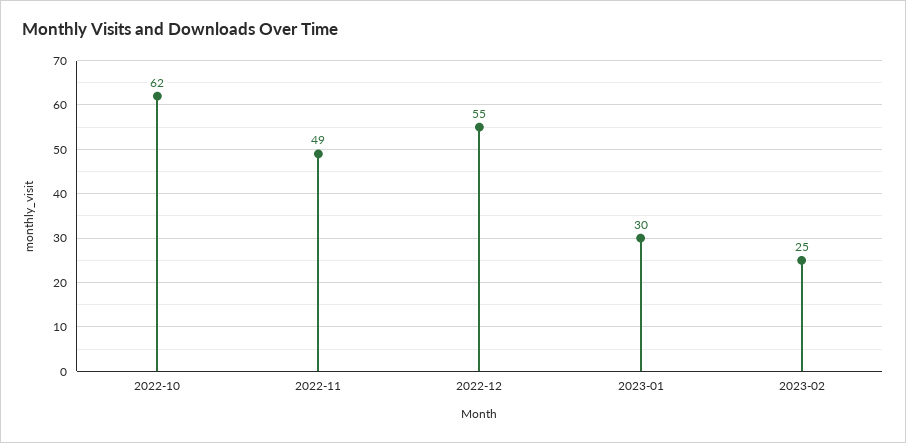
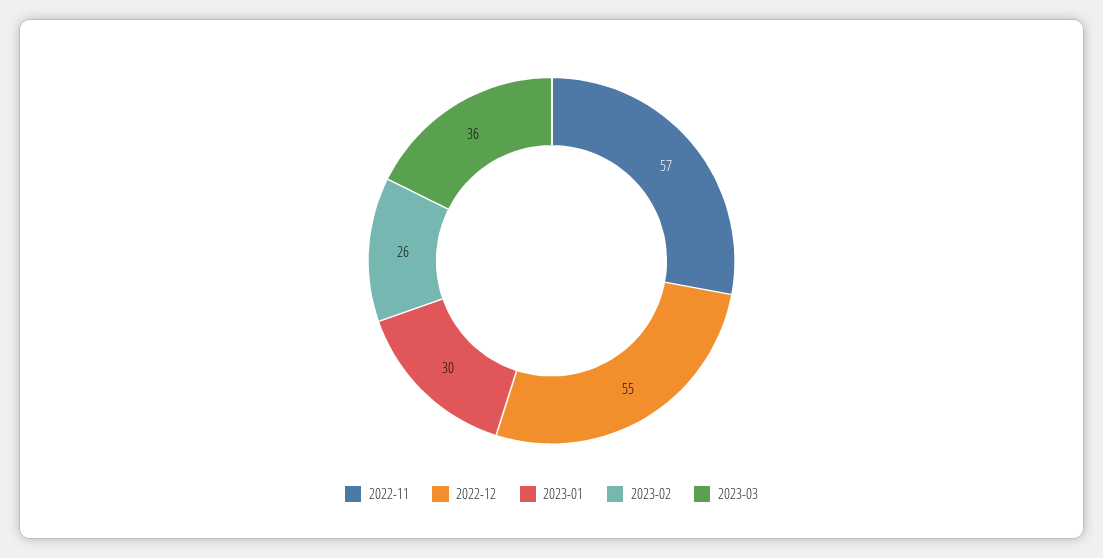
2022-10: 62 -> none
2022-11: 49 -> 57
2023-02: 25 -> 26
2023-03: none -> 36

